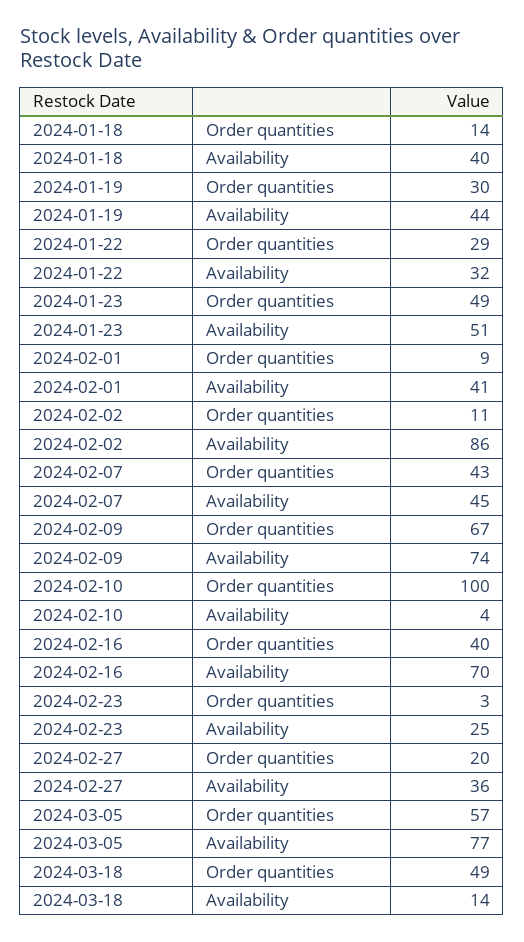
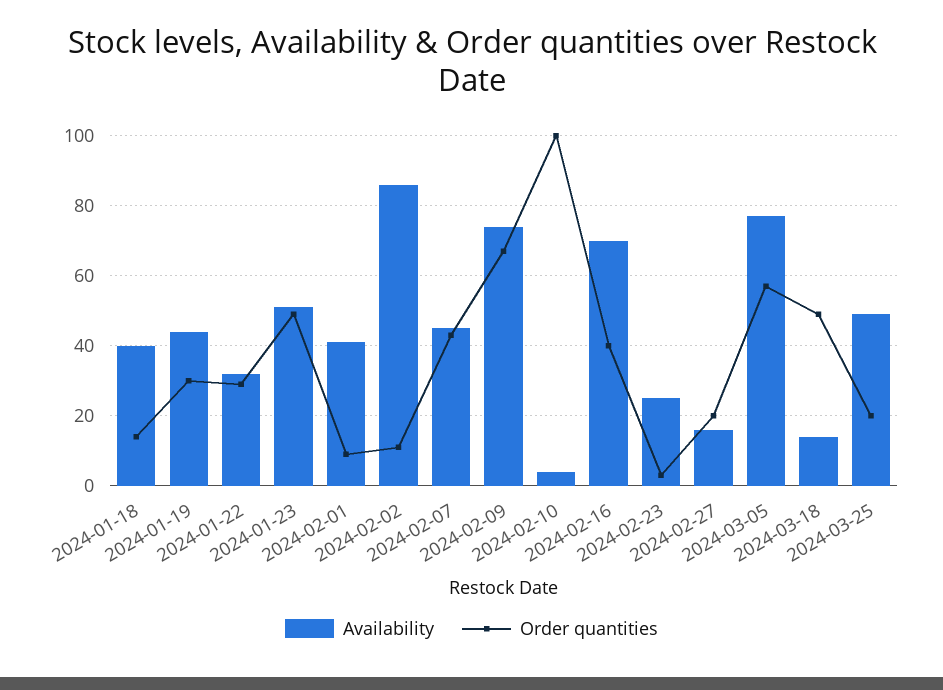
Availability, 2024-02-27: 36 -> 15
Availability, 2024-03-25: none -> 50
Order quantities, 2024-03-25: none -> 20

